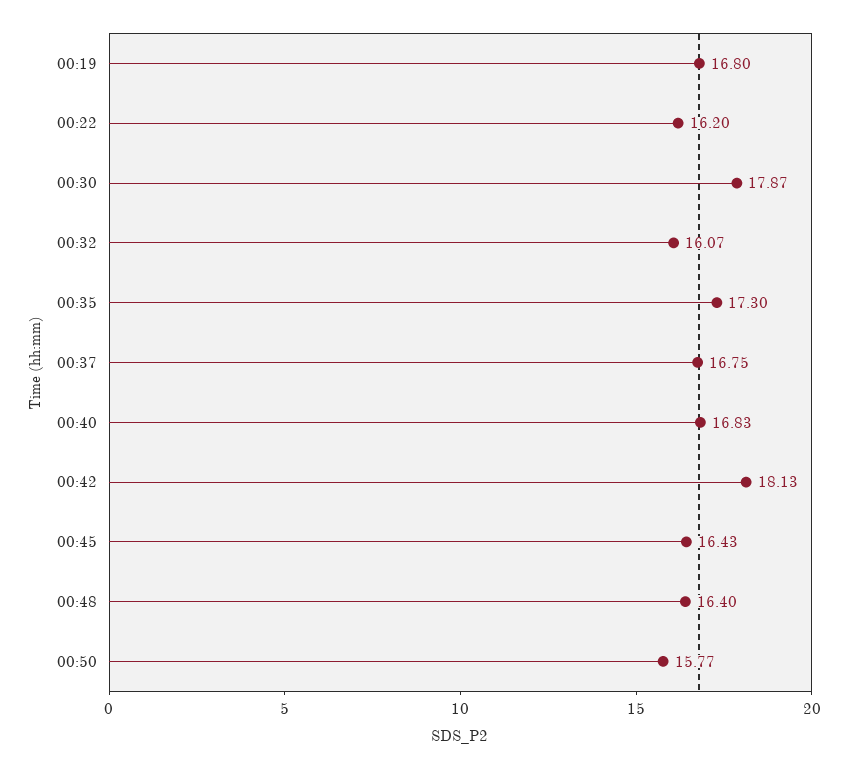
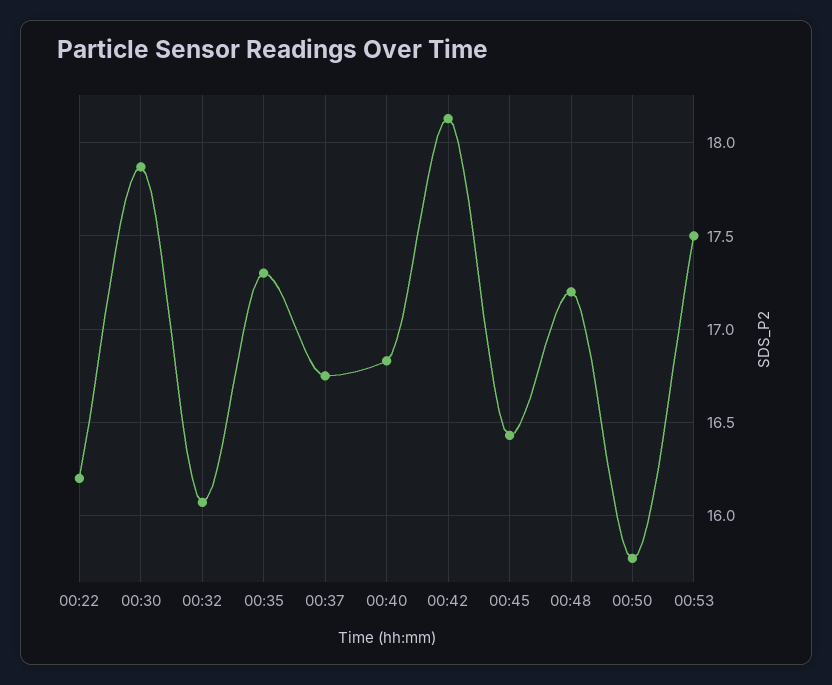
00:19: 16.8 -> none
00:48: 16.4 -> 17.2
00:53: none -> 17.5

